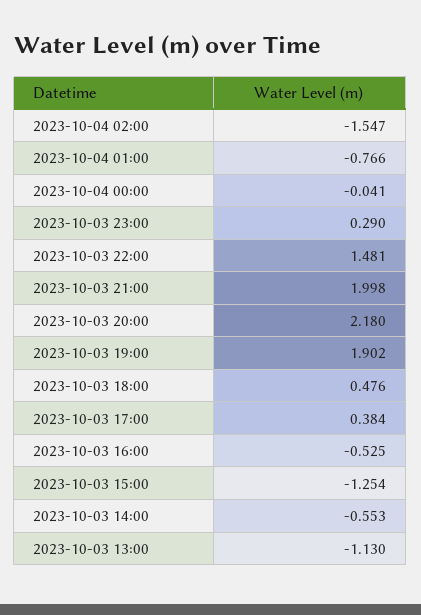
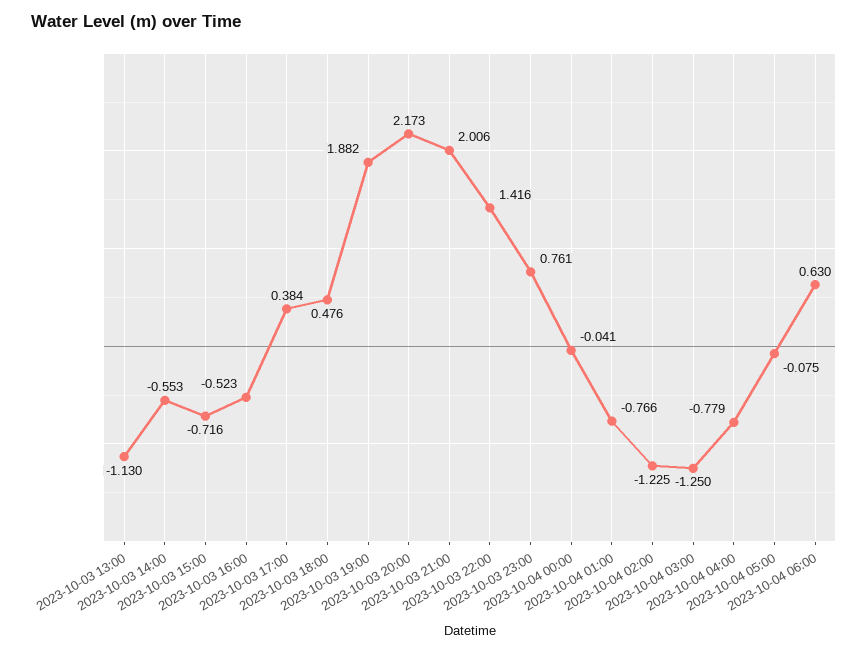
2023-10-04 02:00: -1.547 -> -1.225
2023-10-03 23:00: 0.29 -> 0.761
2023-10-03 22:00: 1.481 -> 1.416
2023-10-03 21:00: 1.998 -> 2.006
2023-10-03 20:00: 2.18 -> 2.173
2023-10-03 19:00: 1.902 -> 1.882
2023-10-03 16:00: -0.525 -> -0.523
2023-10-03 15:00: -1.254 -> -0.716
2023-10-04 03:00: none -> -1.25
2023-10-04 04:00: none -> -0.779
2023-10-04 05:00: none -> -0.075
2023-10-04 06:00: none -> 0.63

